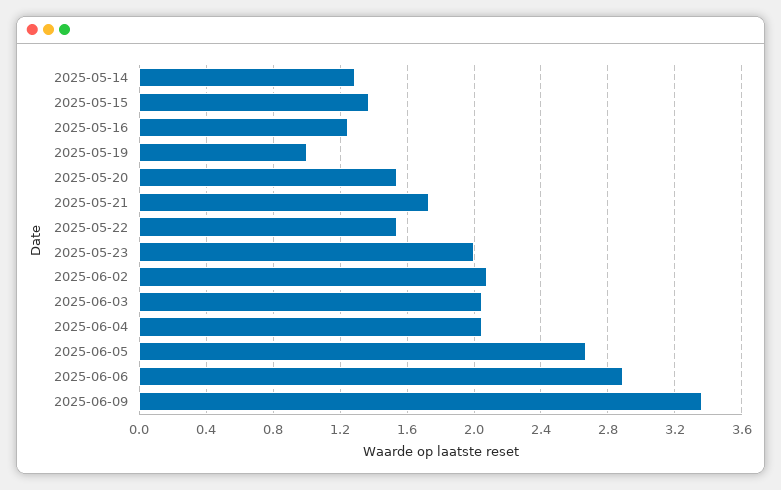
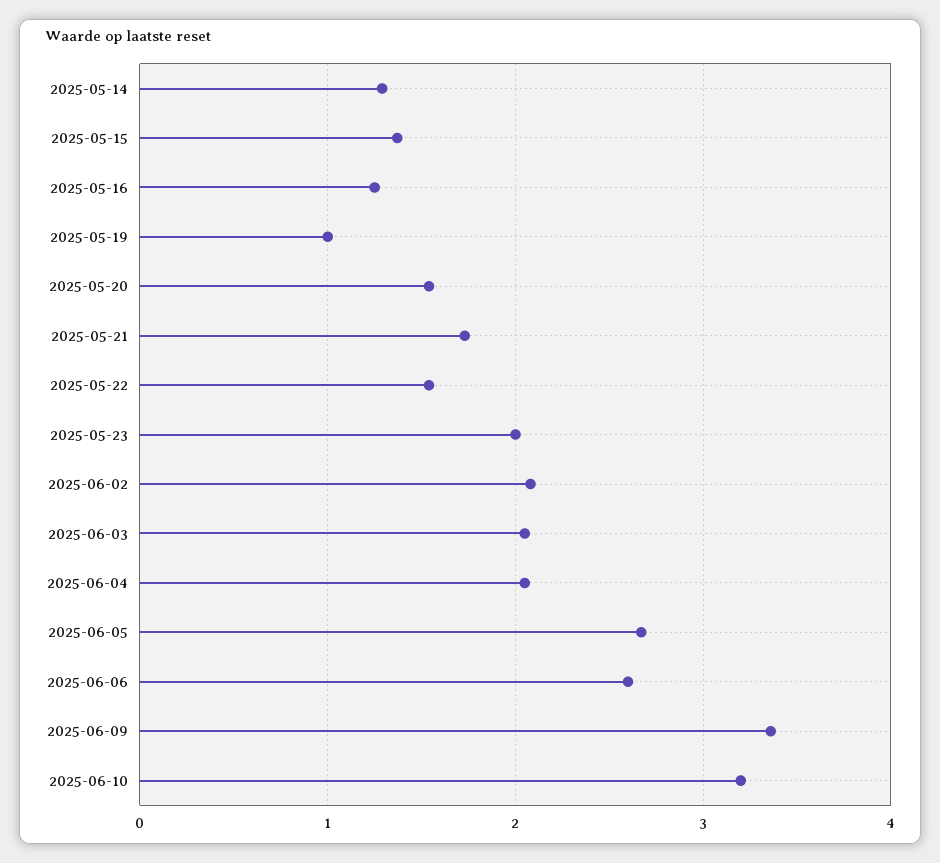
2025-06-06: 2.9 -> 2.6
2025-06-10: none -> 3.2

